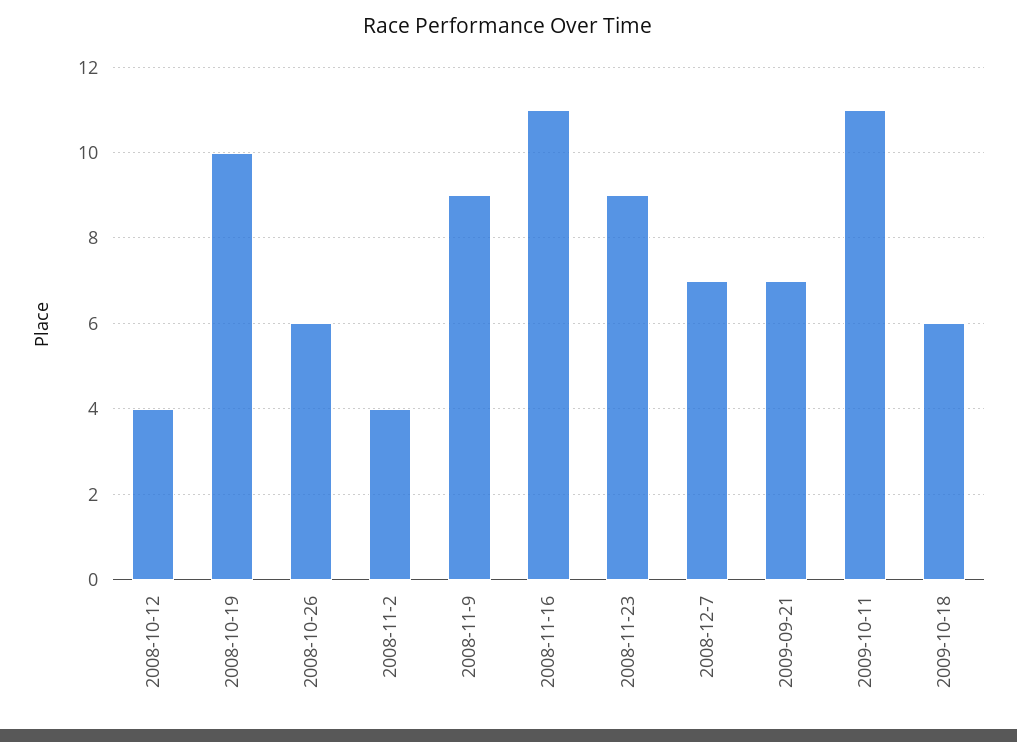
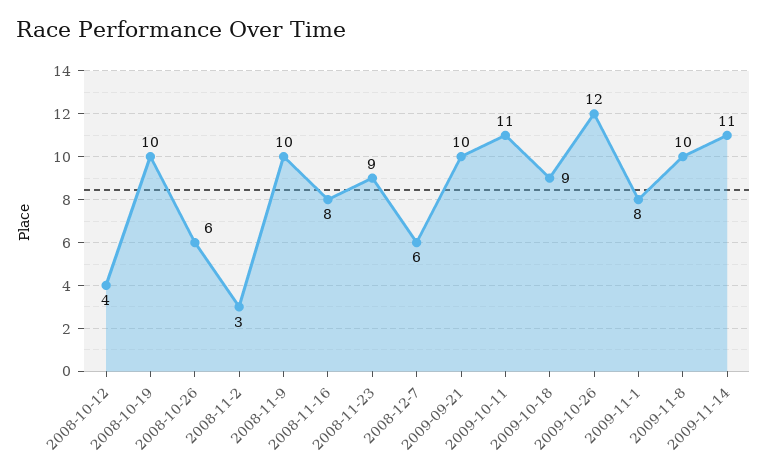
2008-11-2: 4 -> 3
2008-11-9: 9 -> 10
2008-11-16: 11 -> 8
2008-12-7: 7 -> 6
2009-09-21: 7 -> 10
2009-10-18: 6 -> 9
2009-10-26: none -> 12
2009-11-1: none -> 8
2009-11-8: none -> 10
2009-11-14: none -> 11

